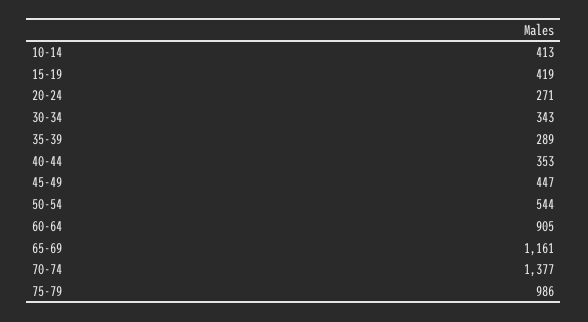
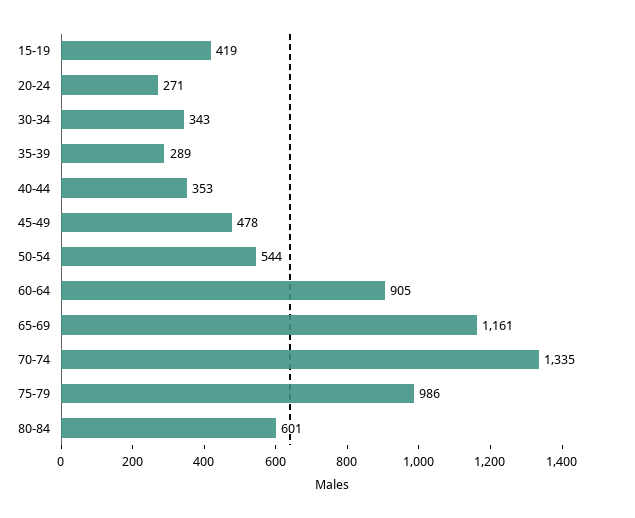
10-14: 413 -> none
45-49: 447 -> 478
70-74: 1377 -> 1335
80-84: none -> 601

